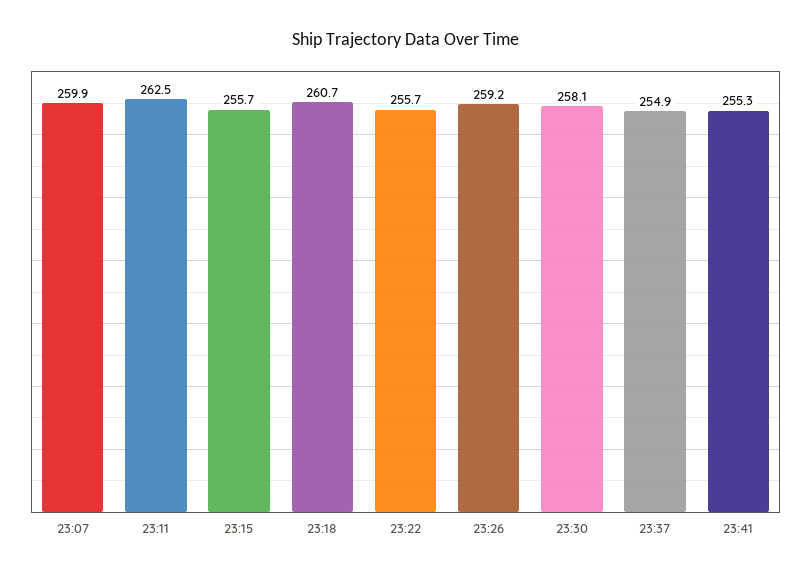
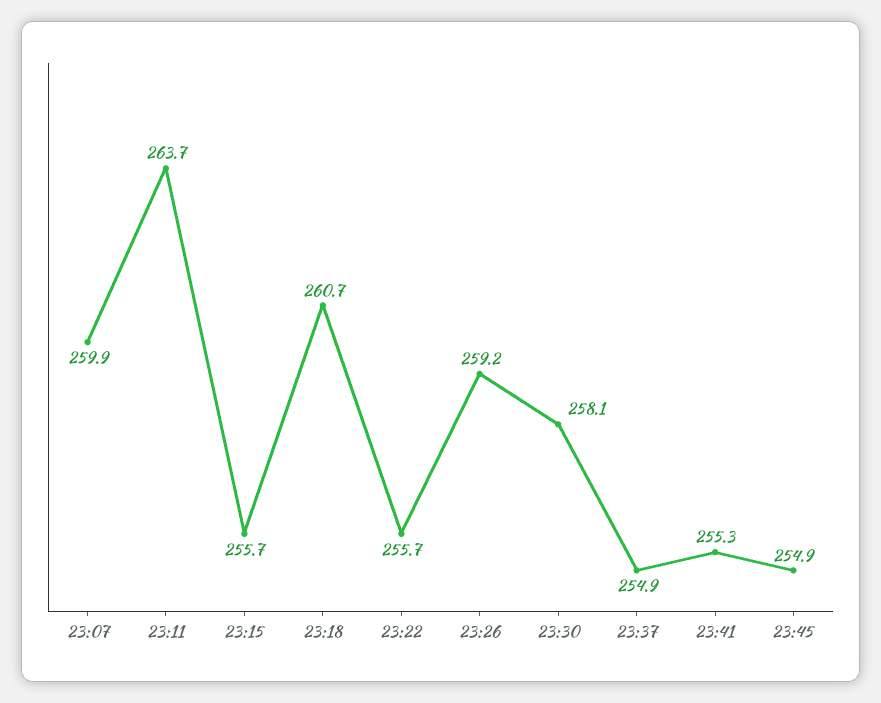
23:11: 262.5 -> 263.7
23:45: none -> 254.9

